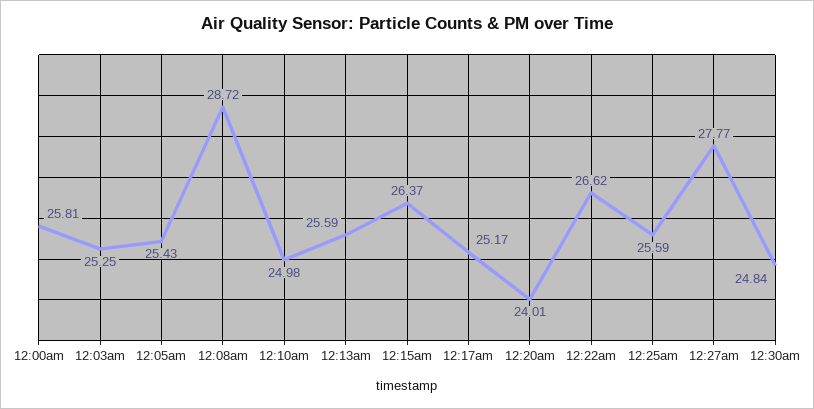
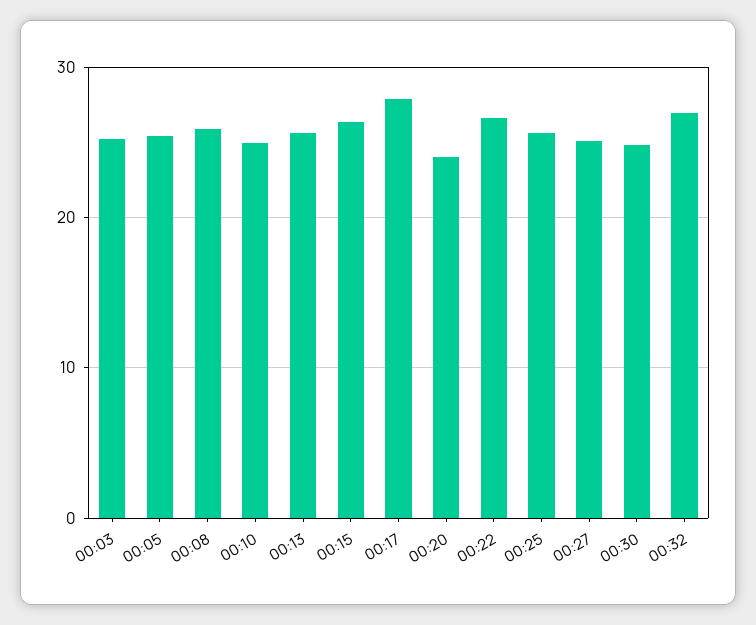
12:00am: 25.81 -> none
12:08am: 28.72 -> 26
12:17am: 25.17 -> 28
12:27am: 27.77 -> 25
00:32: none -> 27

